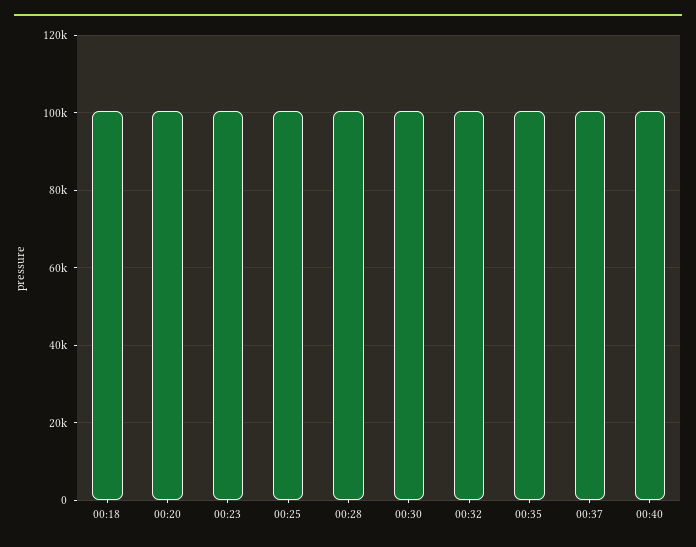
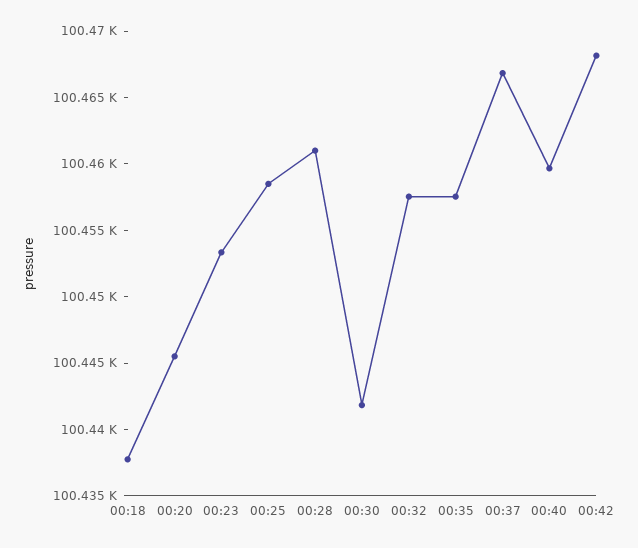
00:42: none -> 100468

